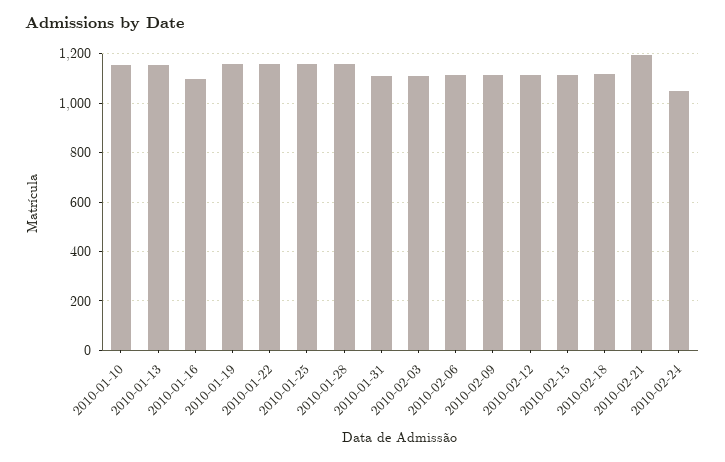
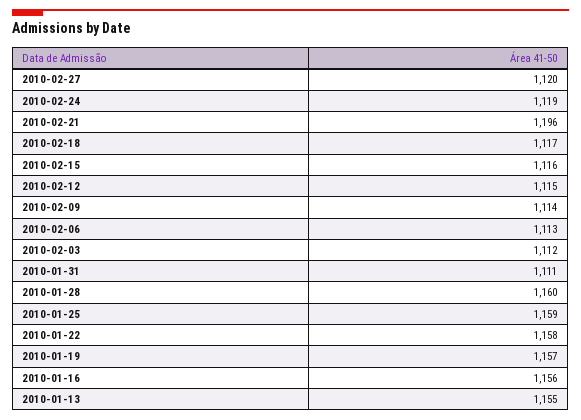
2010-01-10: 1150 -> none
2010-01-16: 1100 -> 1156
2010-02-24: 1050 -> 1119
2010-02-27: none -> 1120

